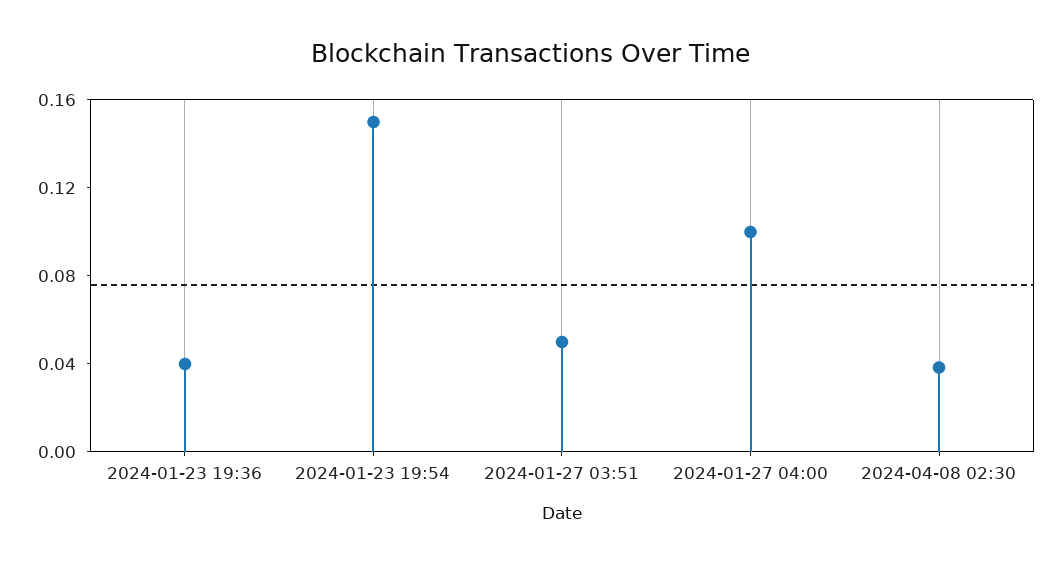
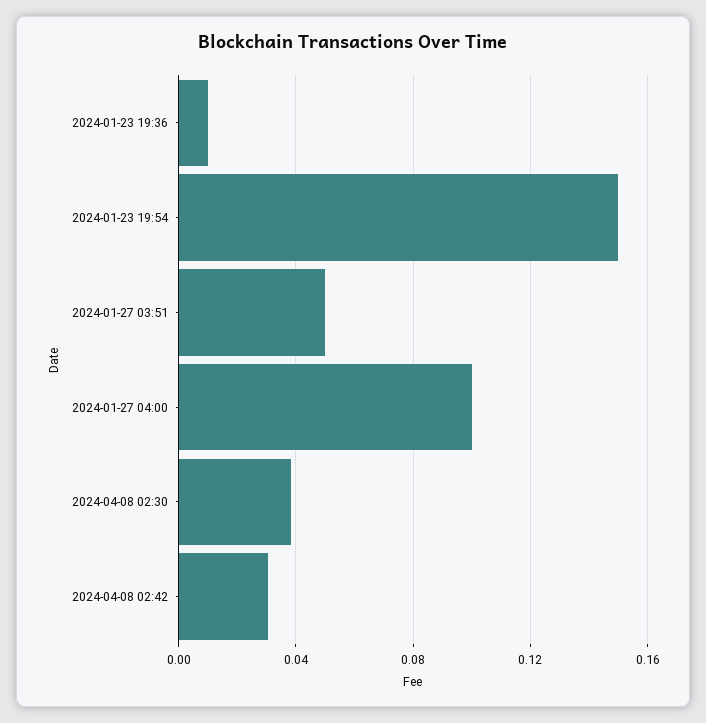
2024-01-23 19:36: 0.04 -> 0.01
2024-04-08 02:42: none -> 0.03

